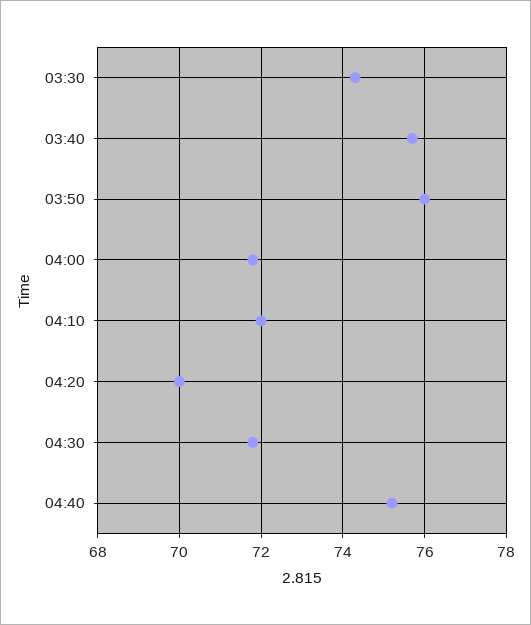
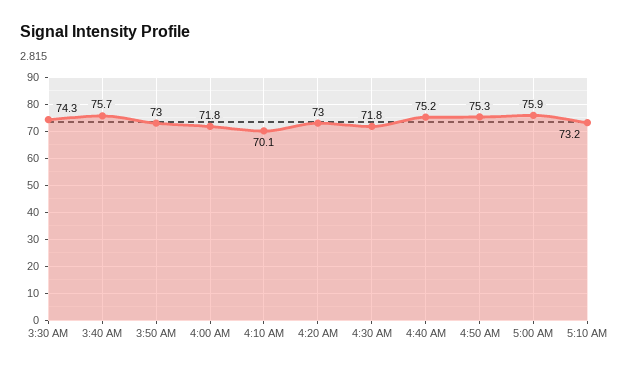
03:50: 76 -> 73
04:10: 72 -> 70.1
04:20: 70 -> 73
4:50 AM: none -> 75.3
5:00 AM: none -> 75.9
5:10 AM: none -> 73.2

